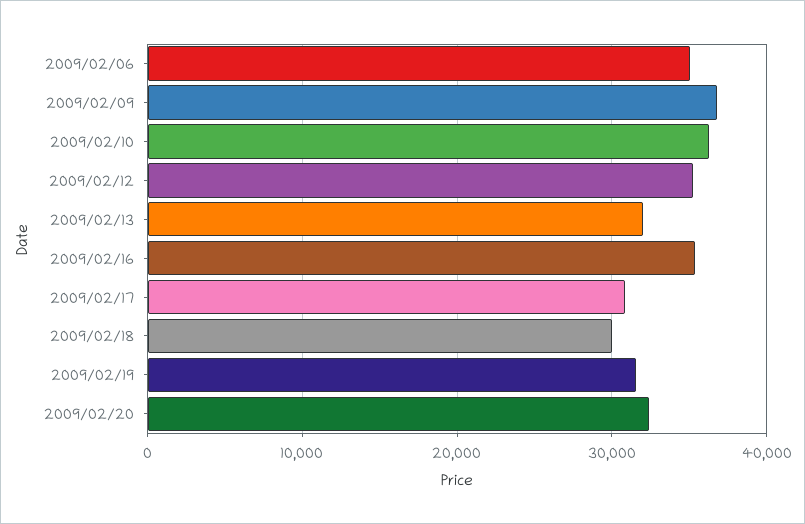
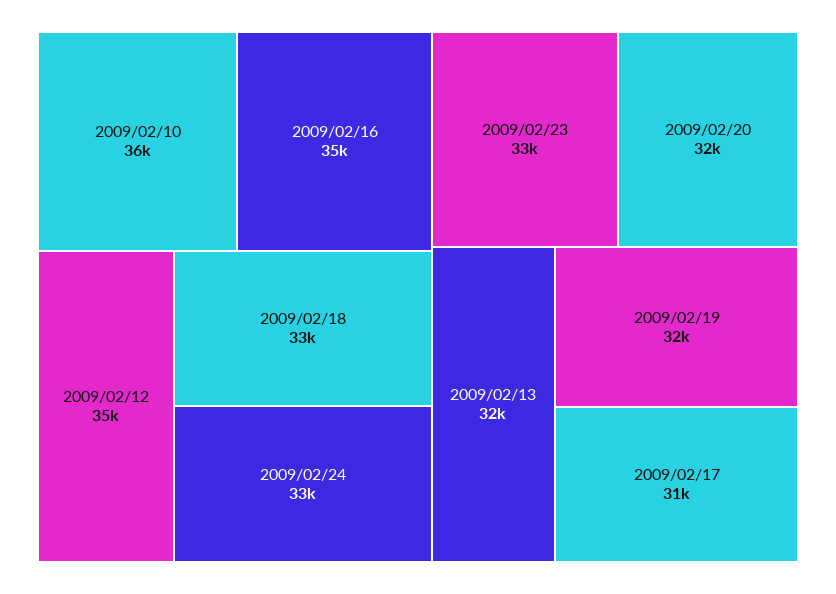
2009/02/06: 35000 -> none
2009/02/09: 37000 -> none
2009/02/18: 30000 -> 33000
2009/02/24: none -> 33000
2009/02/23: none -> 33000

